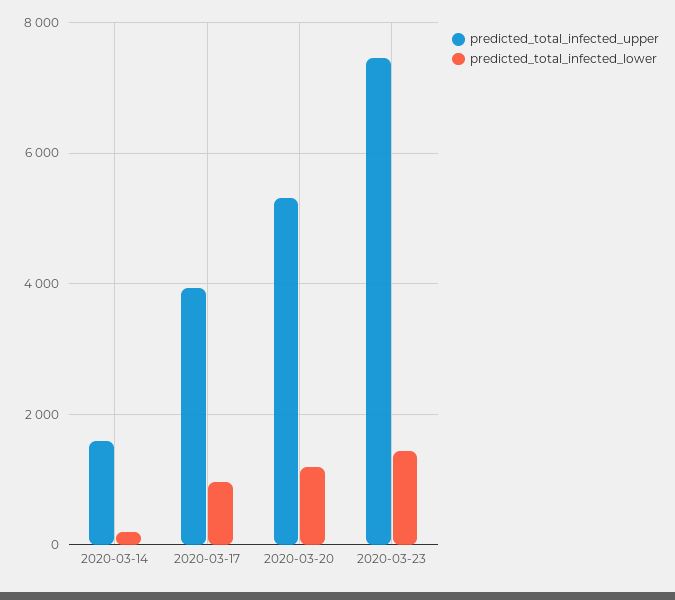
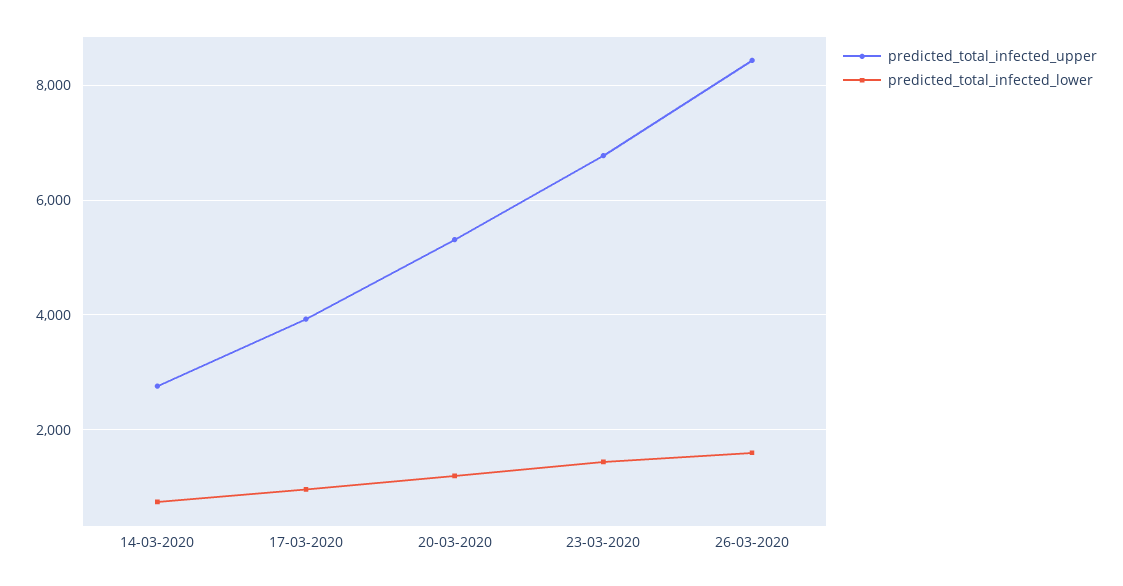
predicted_total_infected_upper, 2020-03-14: 1600 -> 2800
predicted_total_infected_lower, 2020-03-14: 200 -> 800
predicted_total_infected_upper, 2020-03-23: 7400 -> 6800
predicted_total_infected_upper, 26-03-2020: none -> 8400
predicted_total_infected_lower, 26-03-2020: none -> 1600

